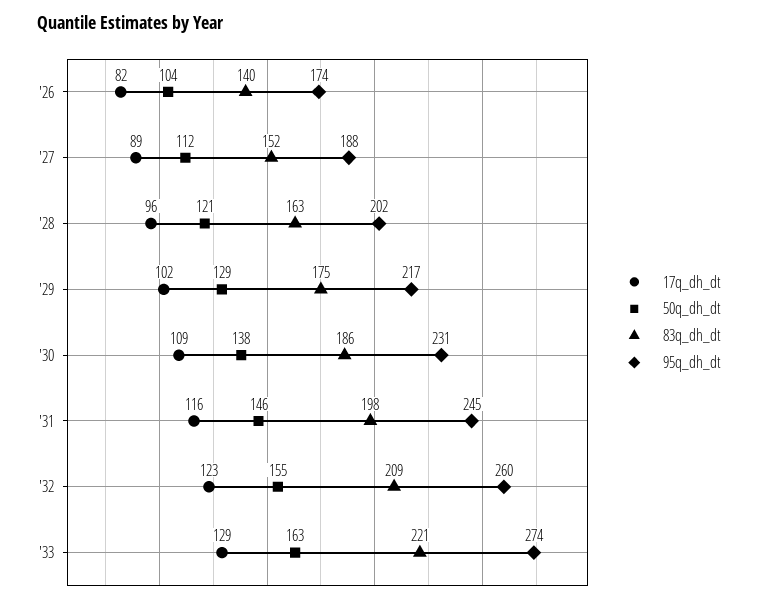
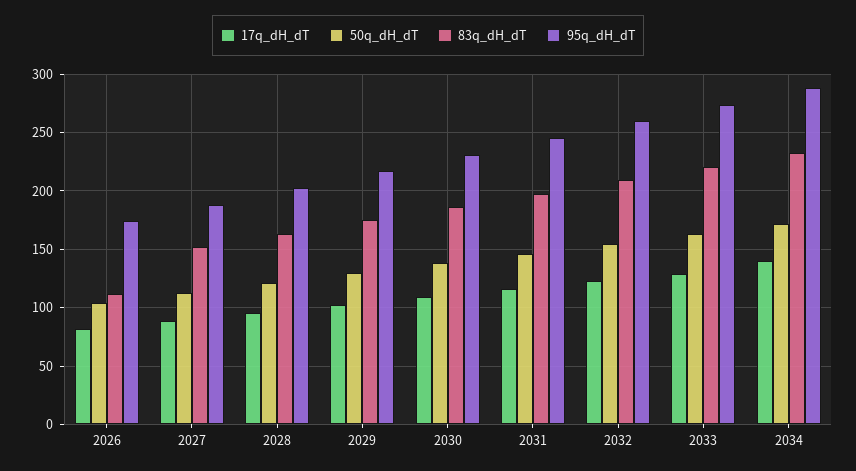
83q_dh_dt, '26: 140 -> 110
17q_dh_dt, 2034: none -> 140
50q_dh_dt, 2034: none -> 170
83q_dh_dt, 2034: none -> 230
95q_dh_dt, 2034: none -> 290

